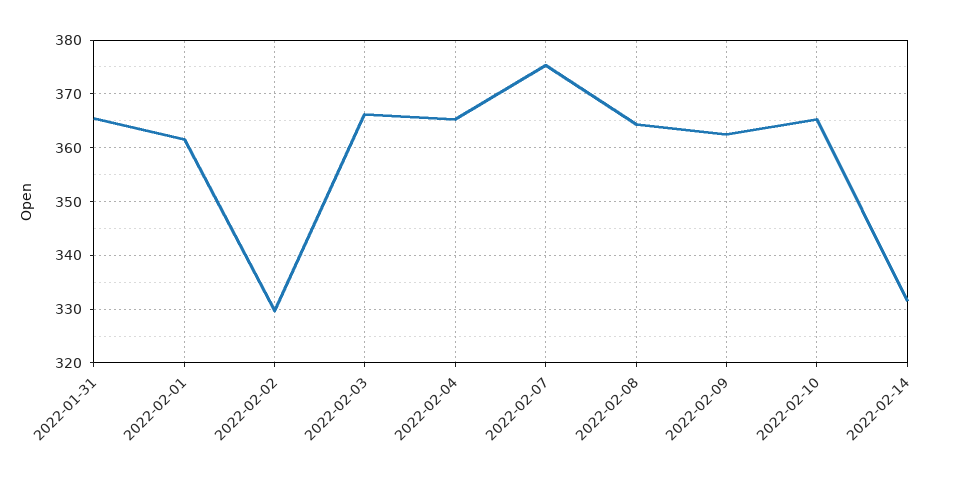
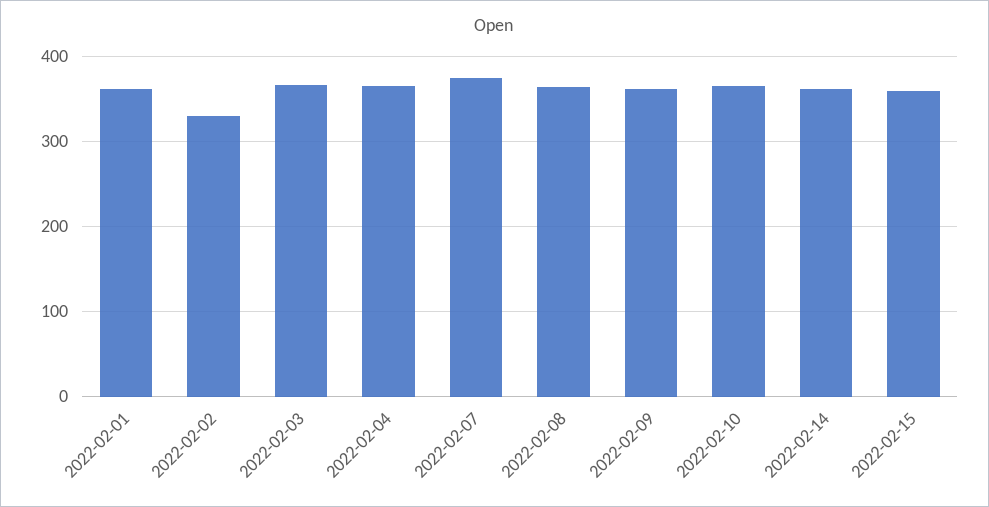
2022-01-31: 366 -> none
2022-02-14: 332 -> 360
2022-02-15: none -> 360

